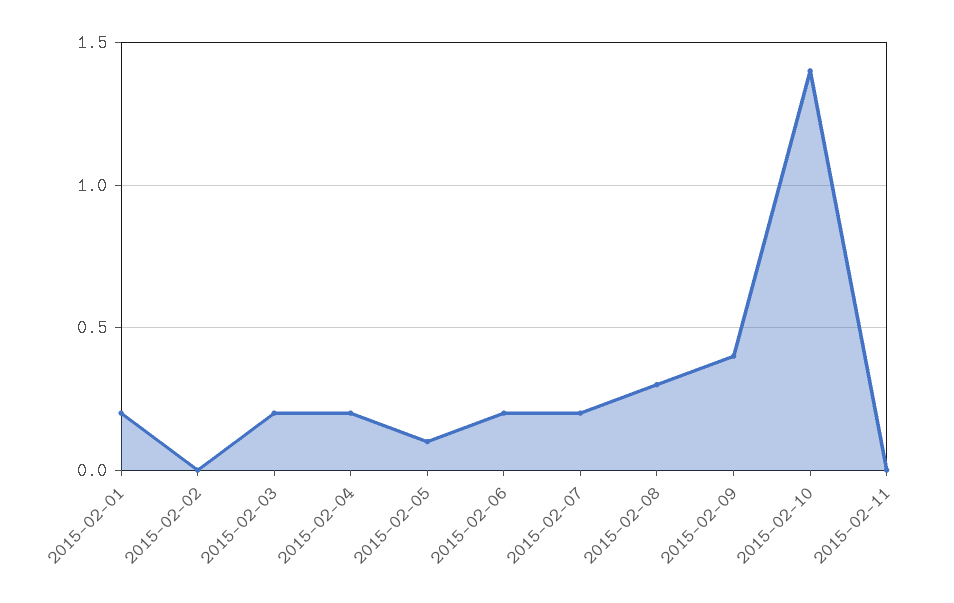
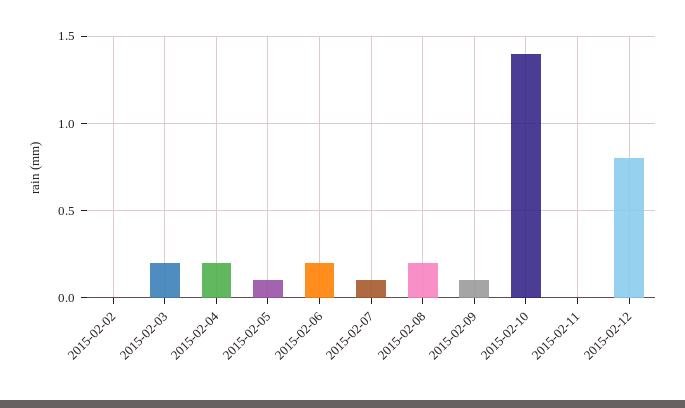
2015-02-01: 0.2 -> none
2015-02-07: 0.2 -> 0.1
2015-02-08: 0.3 -> 0.2
2015-02-09: 0.4 -> 0.1
2015-02-12: none -> 0.8

